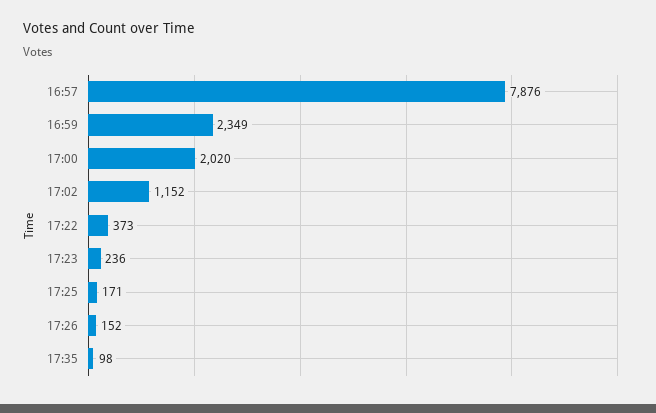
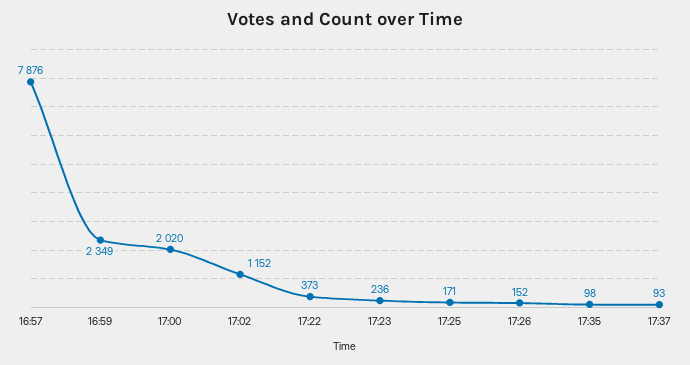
17:37: none -> 93

